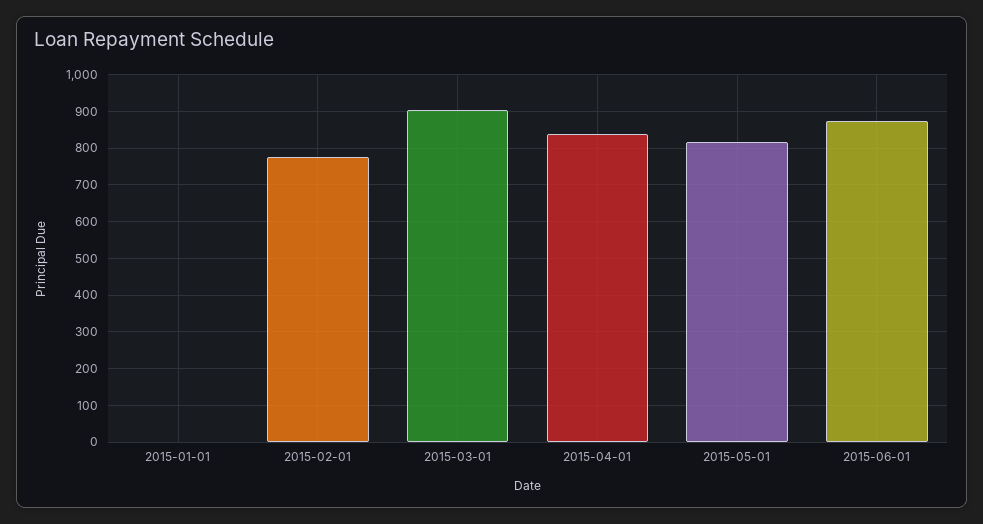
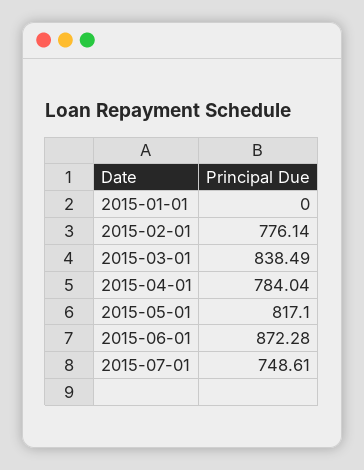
2015-03-01: 900 -> 838.49
2015-04-01: 840 -> 784.04
2015-07-01: none -> 748.61

